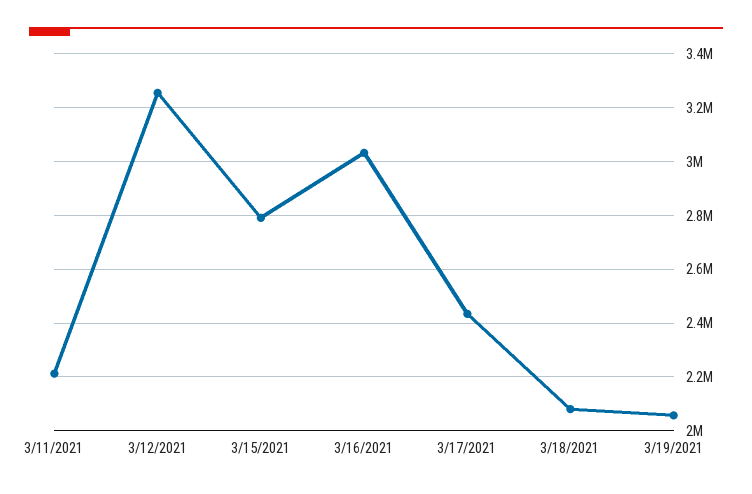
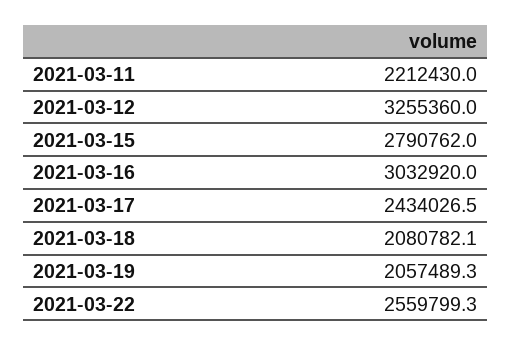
2021-03-22: none -> 2559799.3

